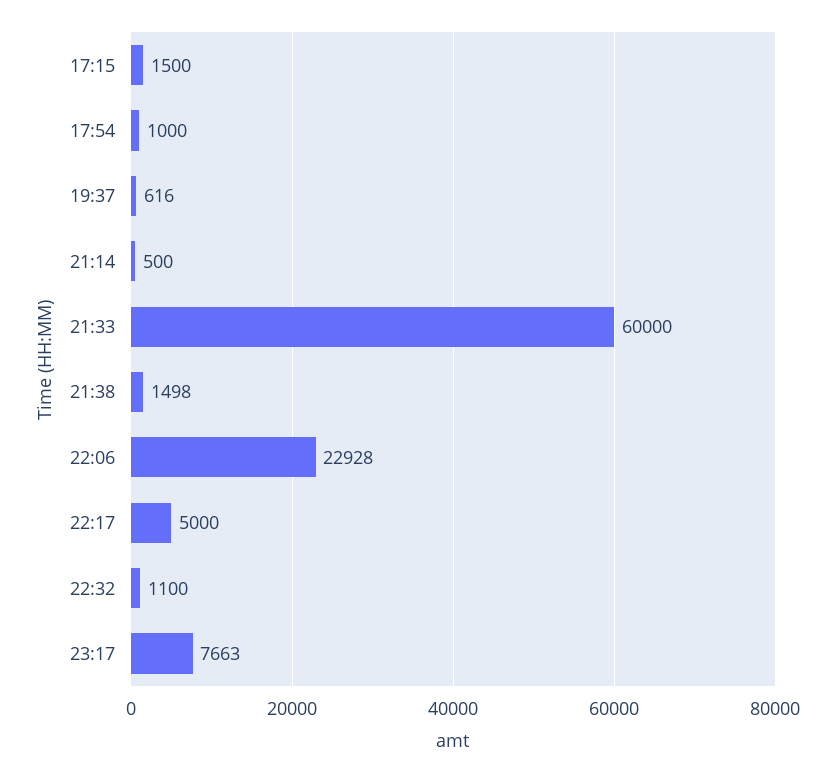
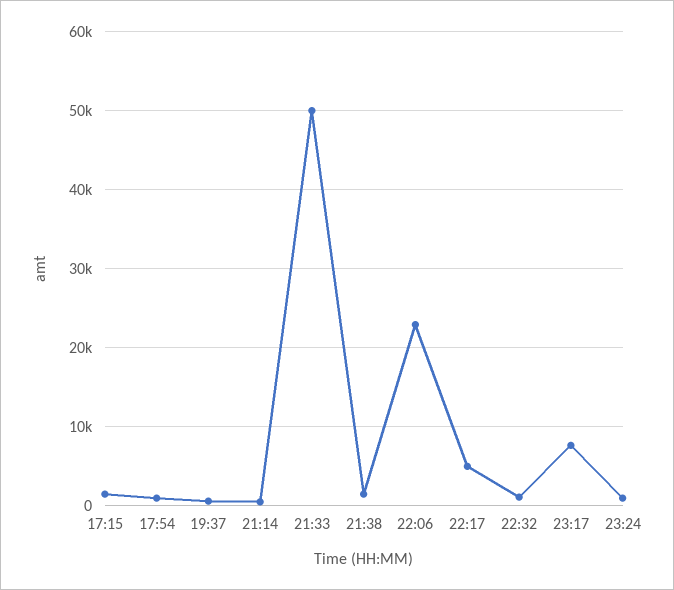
21:33: 60000 -> 50000
23:24: none -> 1000

